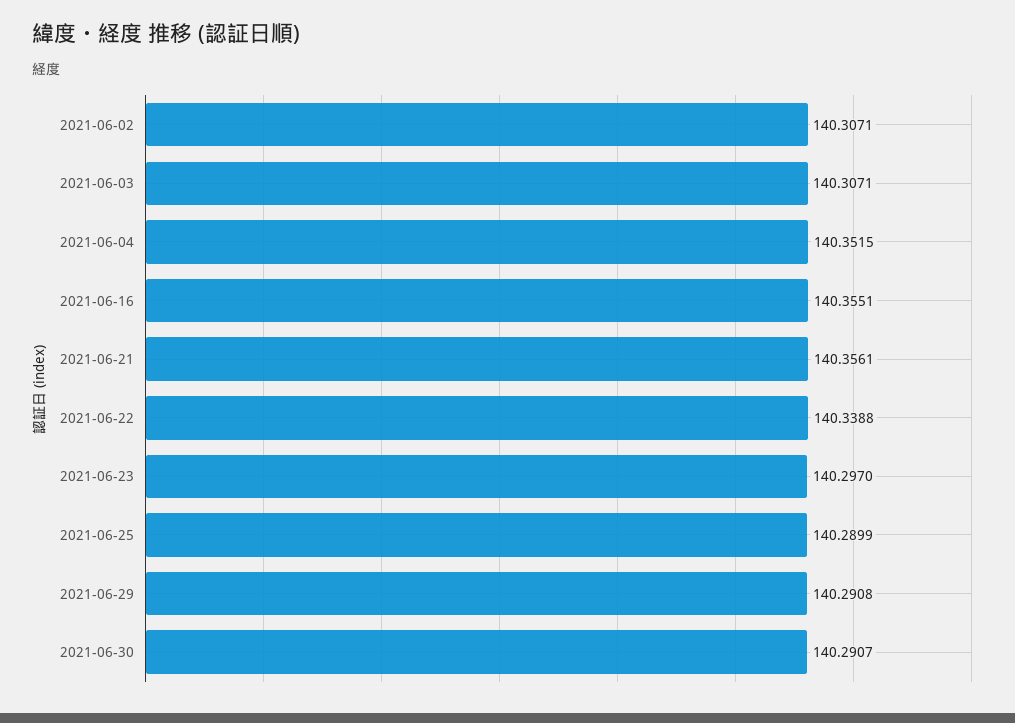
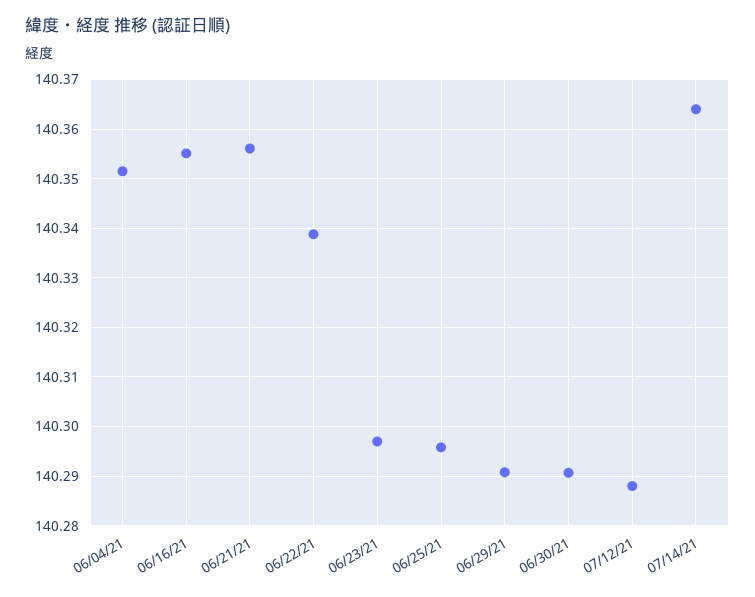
2021-06-02: 140.3071 -> none
2021-06-03: 140.3071 -> none
2021-06-25: 140.2899 -> 140.296
07/12/21: none -> 140.288
07/14/21: none -> 140.364

